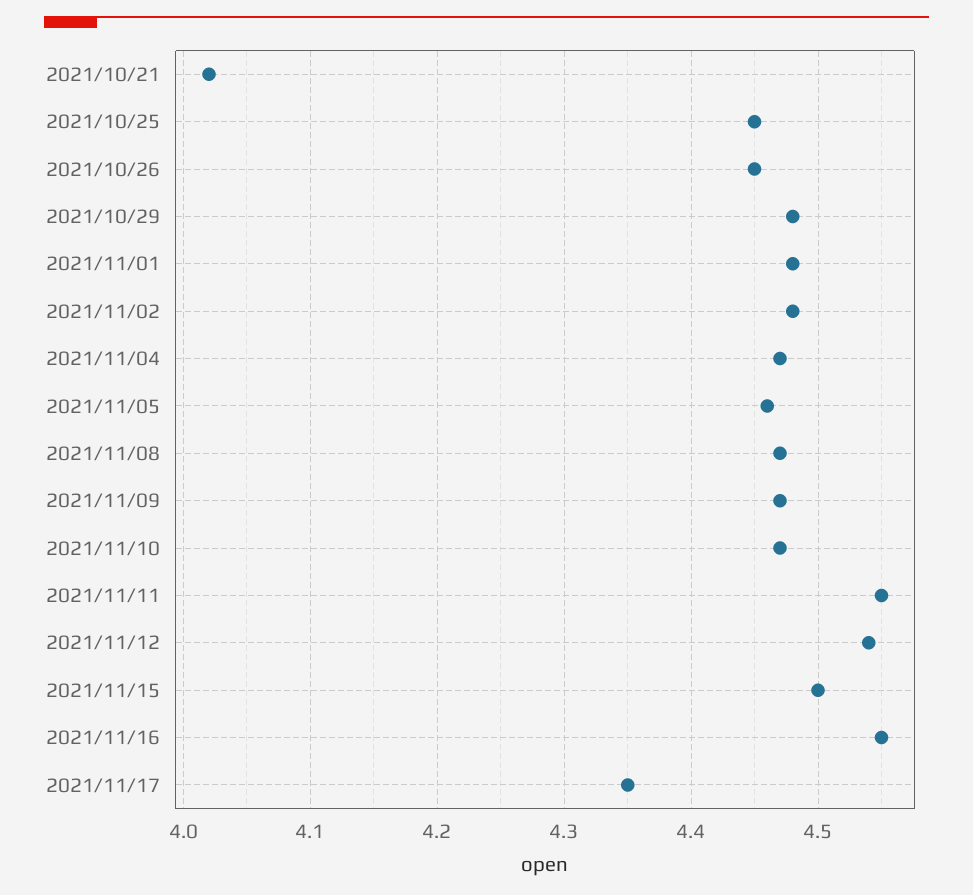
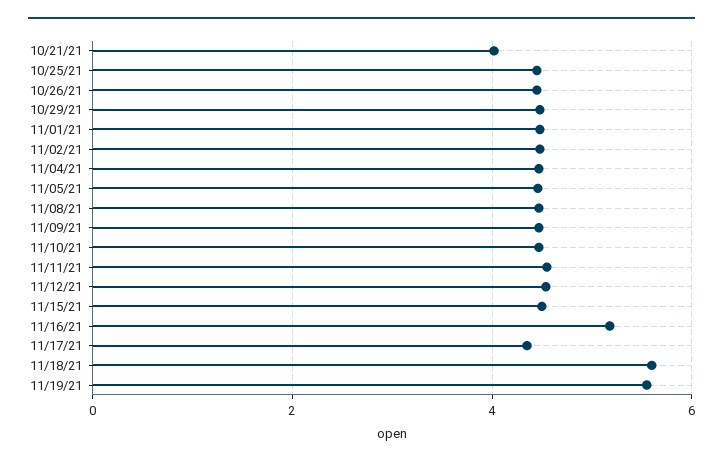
2021/11/16: 4.55 -> 5.2
11/18/21: none -> 5.6
11/19/21: none -> 5.6

